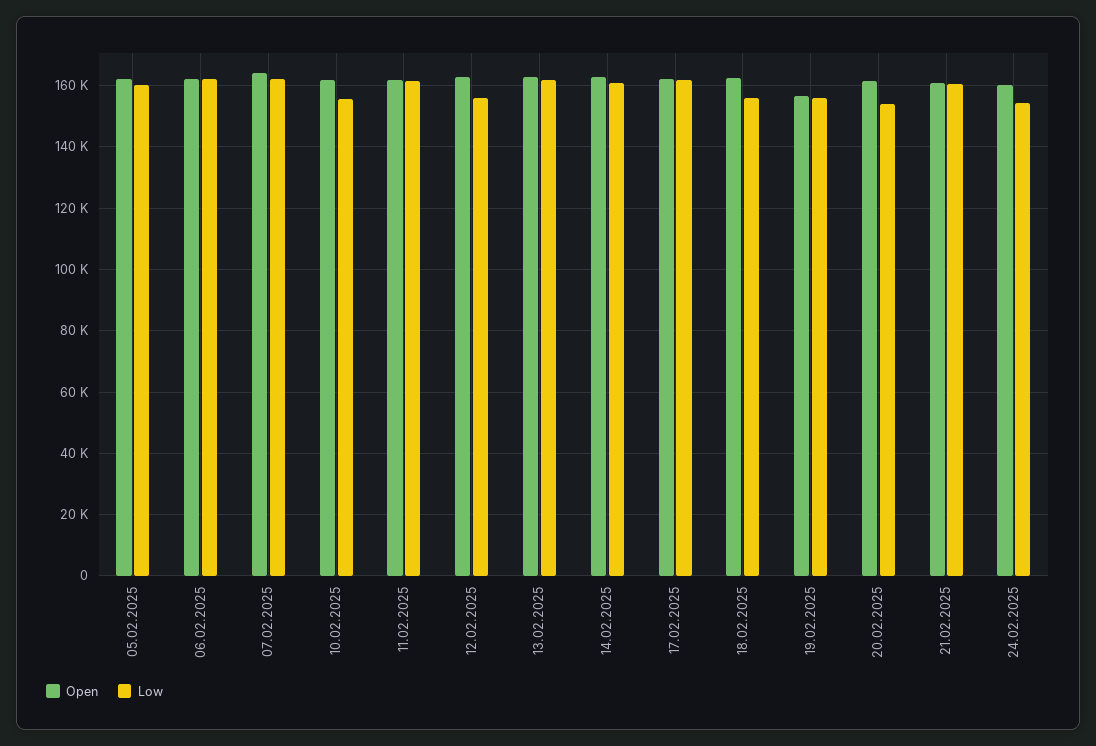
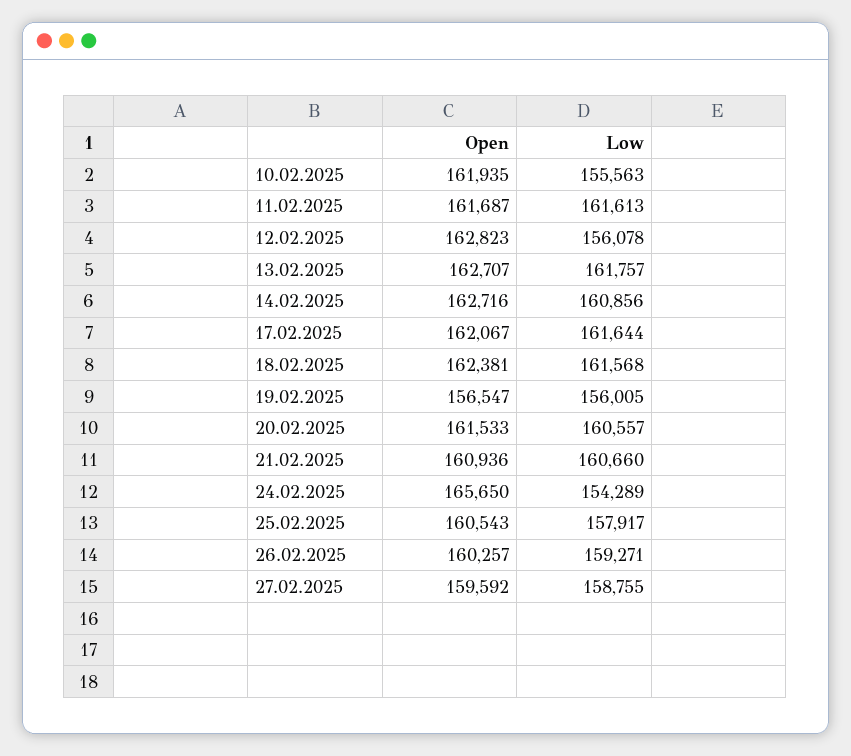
Open, 05.02.2025: 162000 -> none
Low, 05.02.2025: 160000 -> none
Open, 06.02.2025: 162000 -> none
Low, 06.02.2025: 162000 -> none
Open, 07.02.2025: 164000 -> none
Low, 07.02.2025: 162000 -> none
Low, 18.02.2025: 156000 -> 161568
Low, 20.02.2025: 154000 -> 160557
Open, 24.02.2025: 160000 -> 165650
Open, 25.02.2025: none -> 160543
Low, 25.02.2025: none -> 157917
Open, 26.02.2025: none -> 160257
Low, 26.02.2025: none -> 159271
Open, 27.02.2025: none -> 159592
Low, 27.02.2025: none -> 158755

